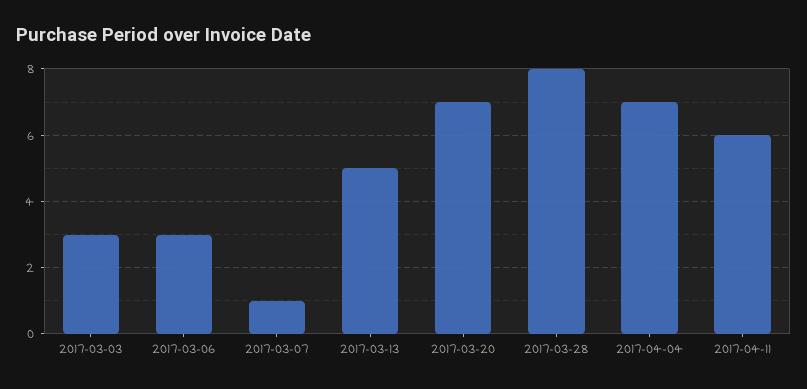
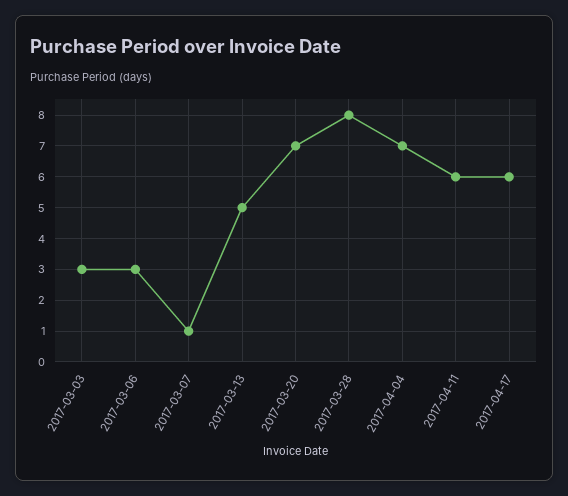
2017-04-17: none -> 6

